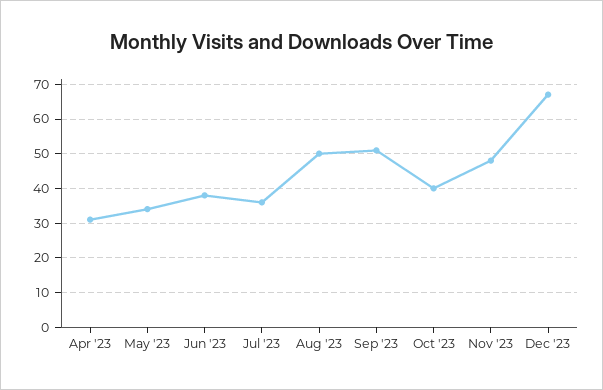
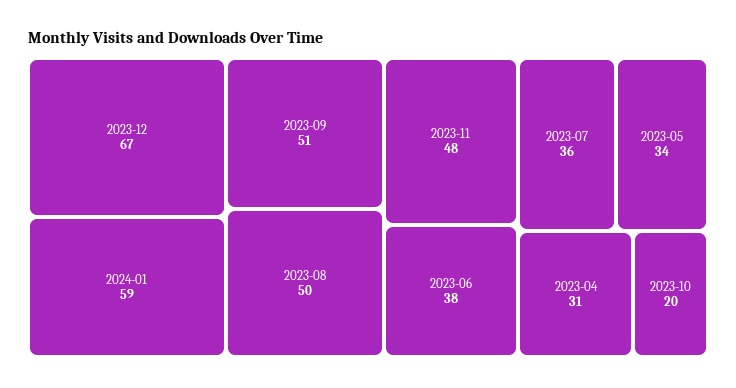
Oct '23: 40 -> 20
2024-01: none -> 59

